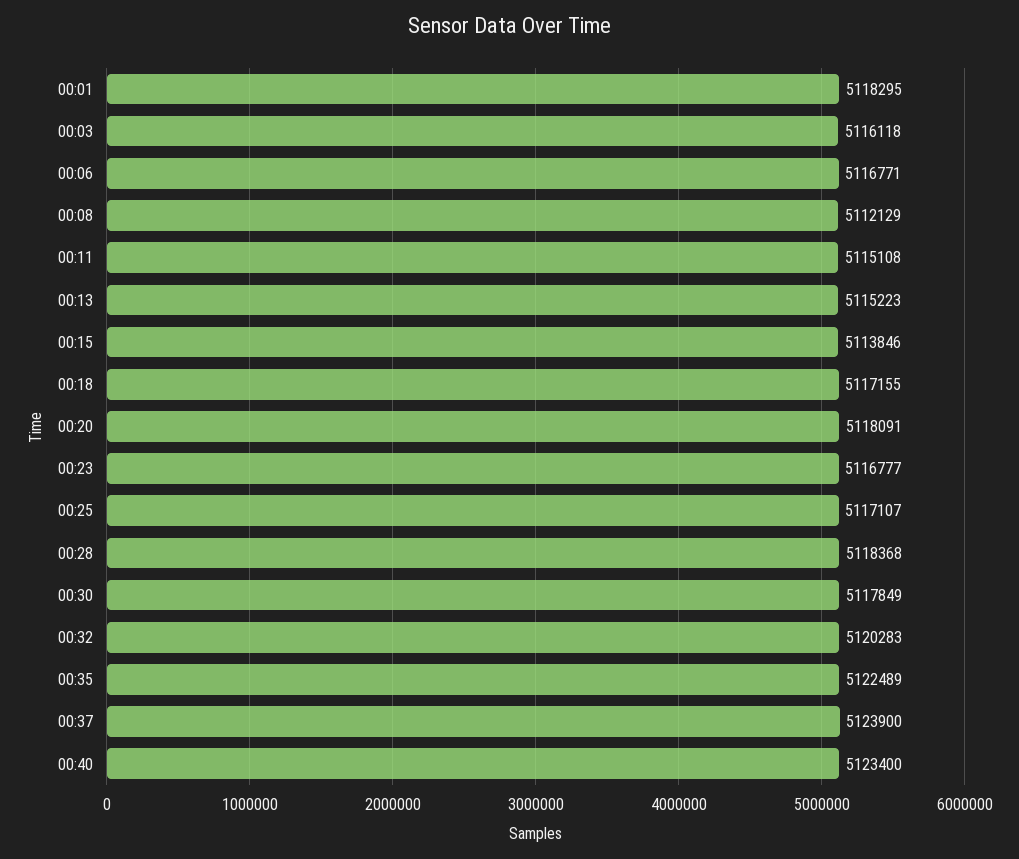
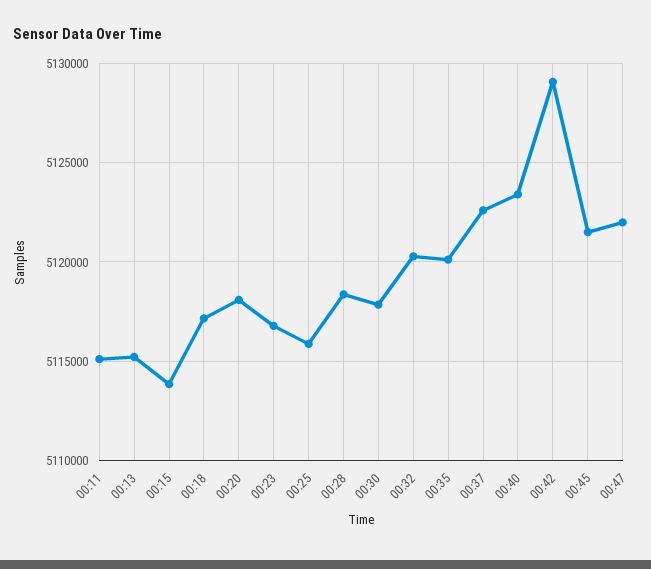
00:01: 5118295 -> none
00:03: 5116118 -> none
00:06: 5116771 -> none
00:08: 5112129 -> none
00:25: 5117107 -> 5116000
00:35: 5122489 -> 5120000
00:37: 5123900 -> 5122500
00:42: none -> 5129000
00:45: none -> 5121500
00:47: none -> 5122000

